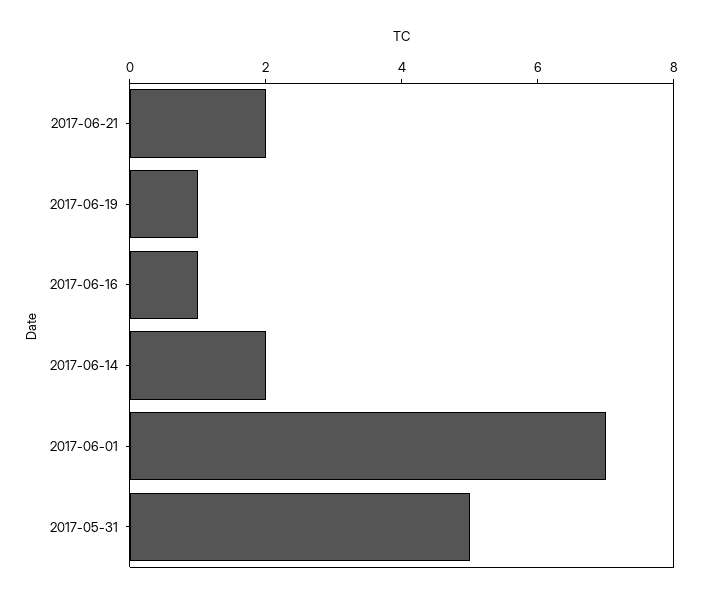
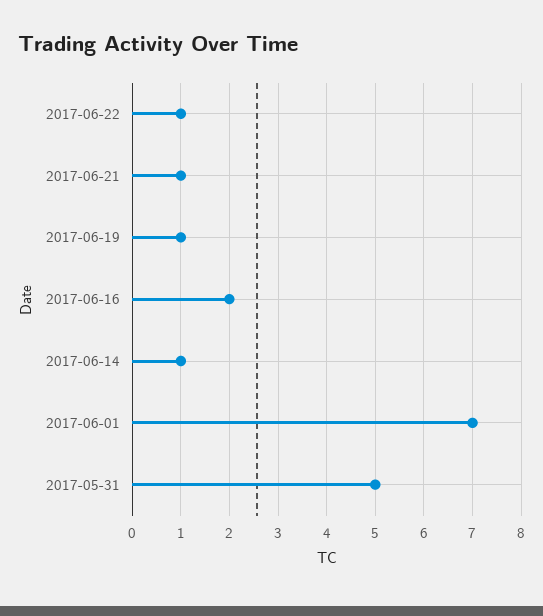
2017-06-21: 2 -> 1
2017-06-16: 1 -> 2
2017-06-14: 2 -> 1
2017-06-22: none -> 1

